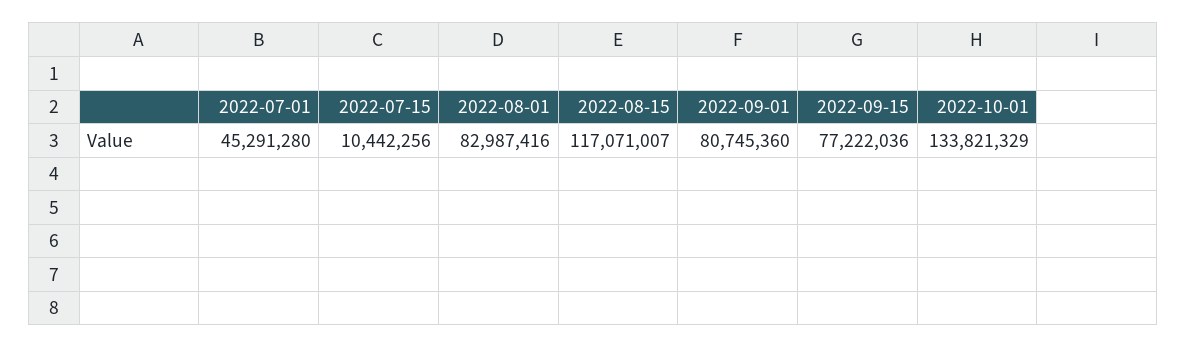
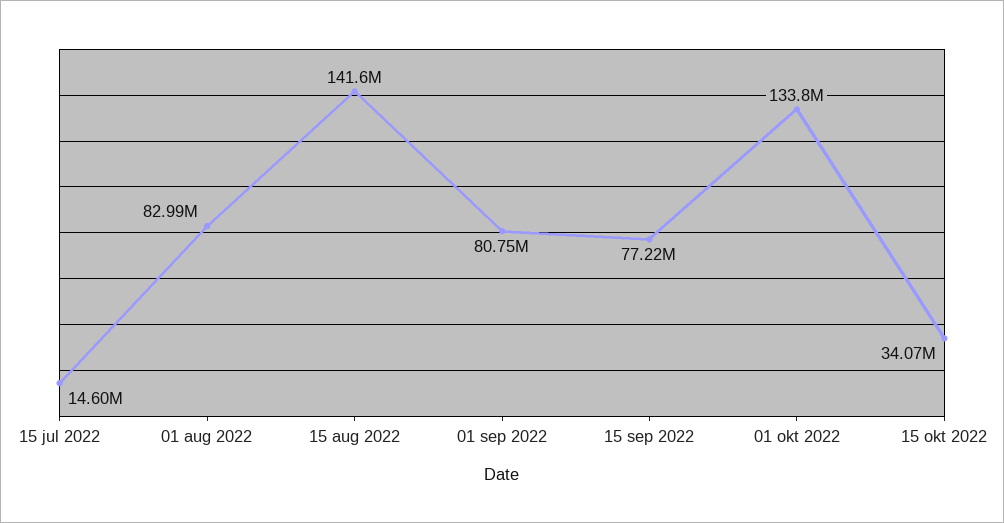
2022-07-01: 45291280 -> none
2022-07-15: 10442256 -> 14600000
2022-08-15: 117071007 -> 141600000
15 okt 2022: none -> 34070000

